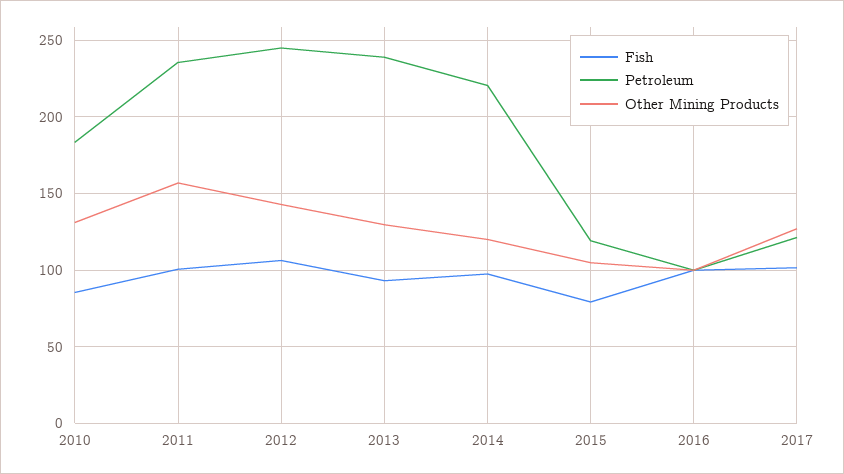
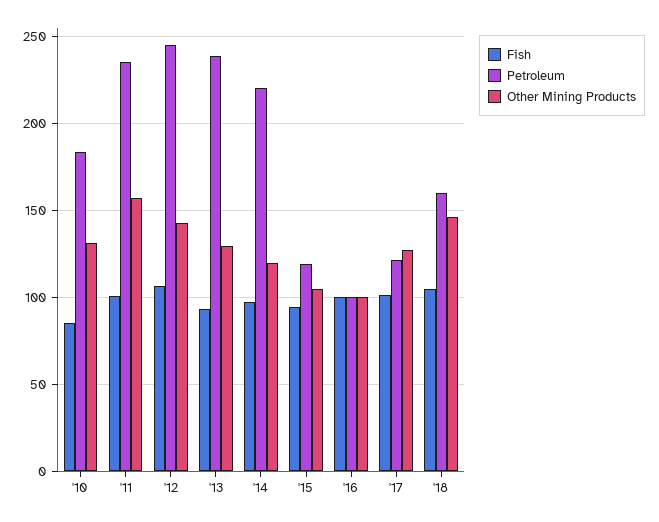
Fish, 2015: 80 -> 95
Fish, '18: none -> 105
Petroleum, '18: none -> 160
Other Mining Products, '18: none -> 145

